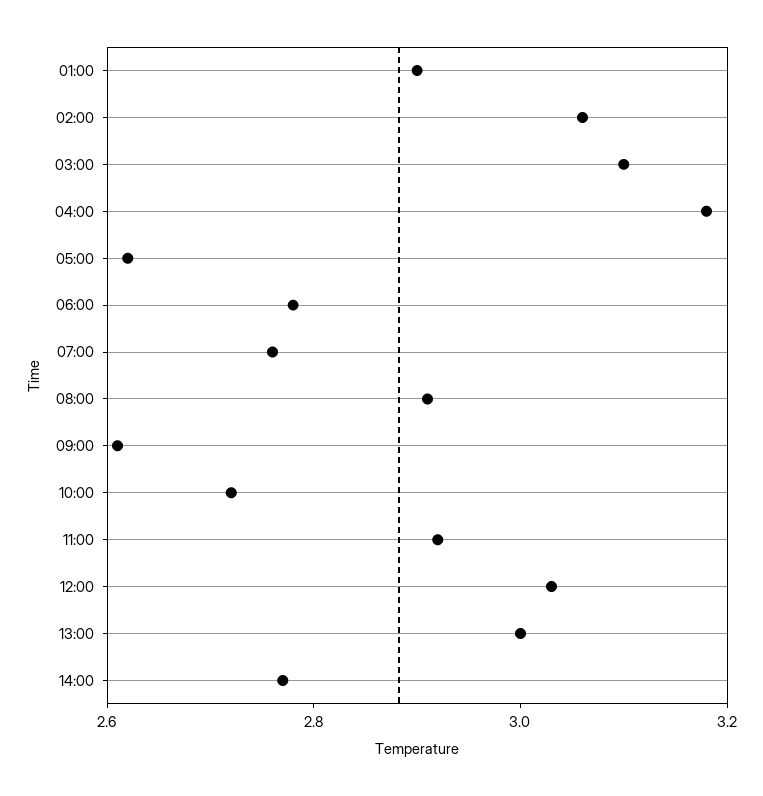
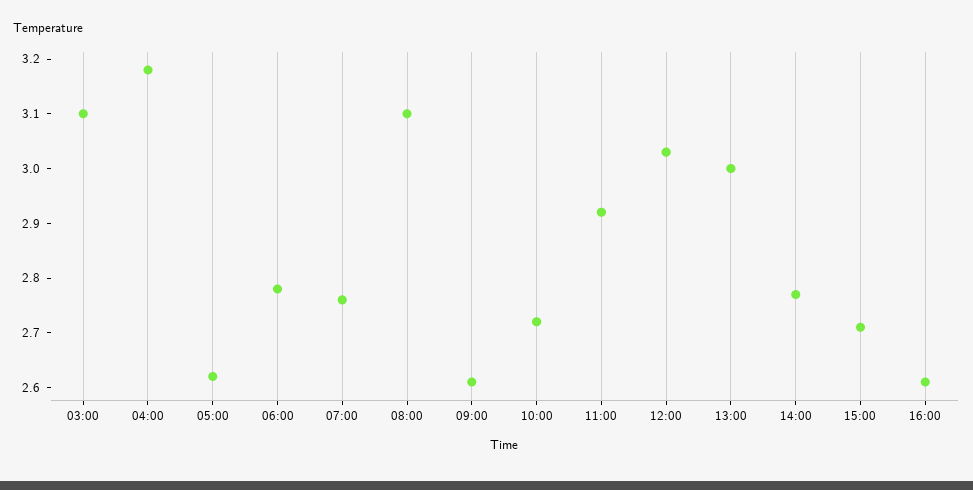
01:00: 2.9 -> none
02:00: 3.05 -> none
08:00: 2.9 -> 3.1
15:00: none -> 2.7
16:00: none -> 2.6

